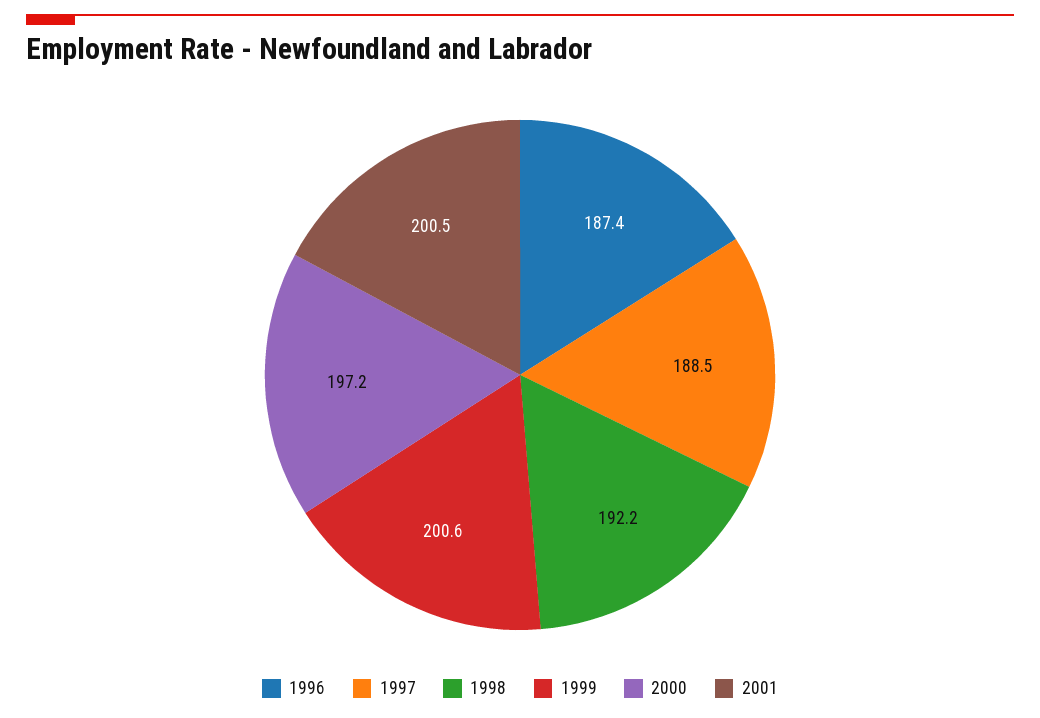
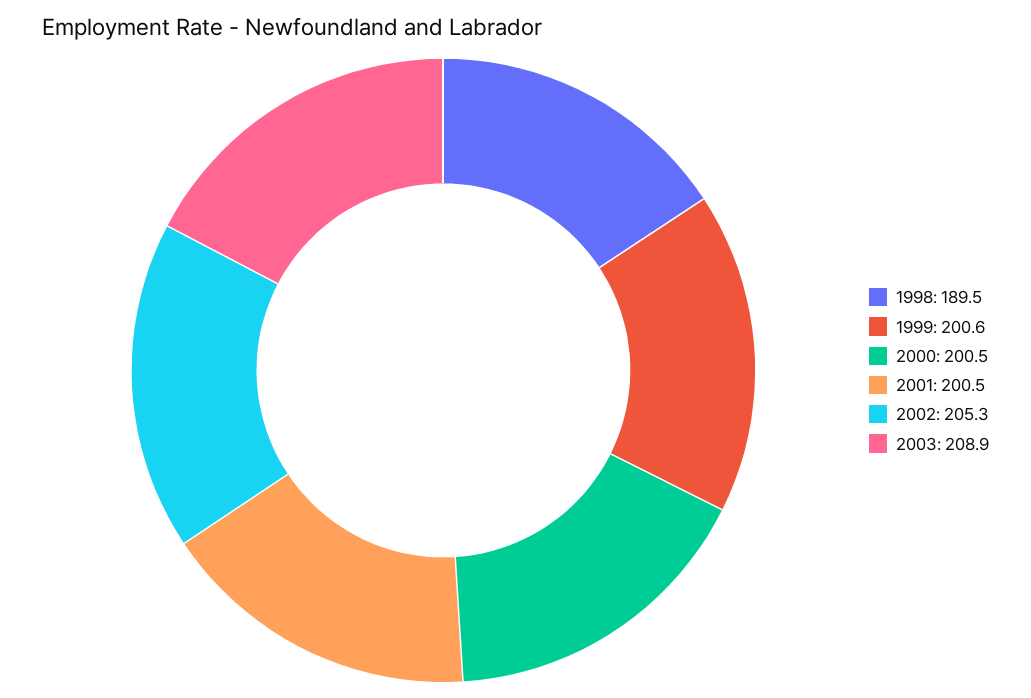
1996: 187.4 -> none
1997: 188.5 -> none
1998: 192.2 -> 189.5
2000: 197.2 -> 200.5
2002: none -> 205.3
2003: none -> 208.9

